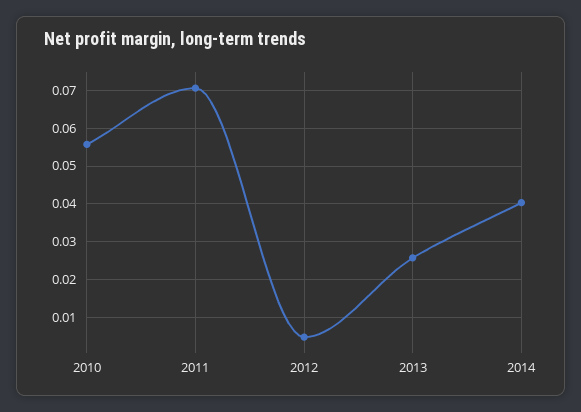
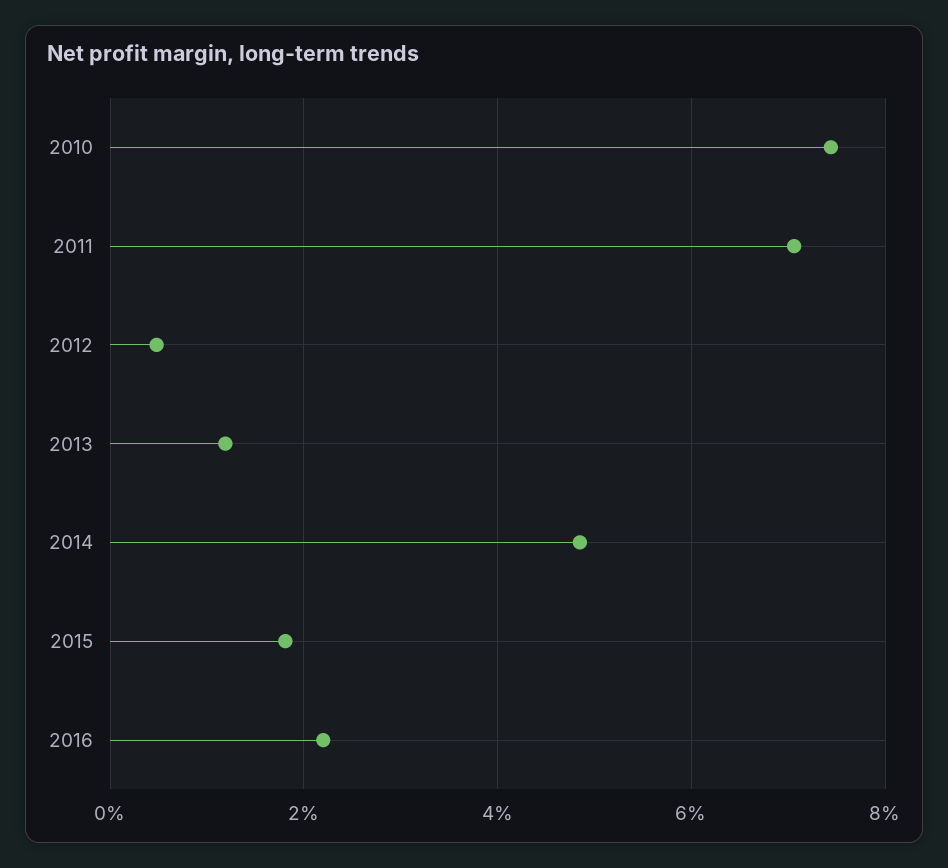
2010: 0.056 -> 0.074
2013: 0.026 -> 0.012
2014: 0.04 -> 0.048
2015: none -> 0.018
2016: none -> 0.022

